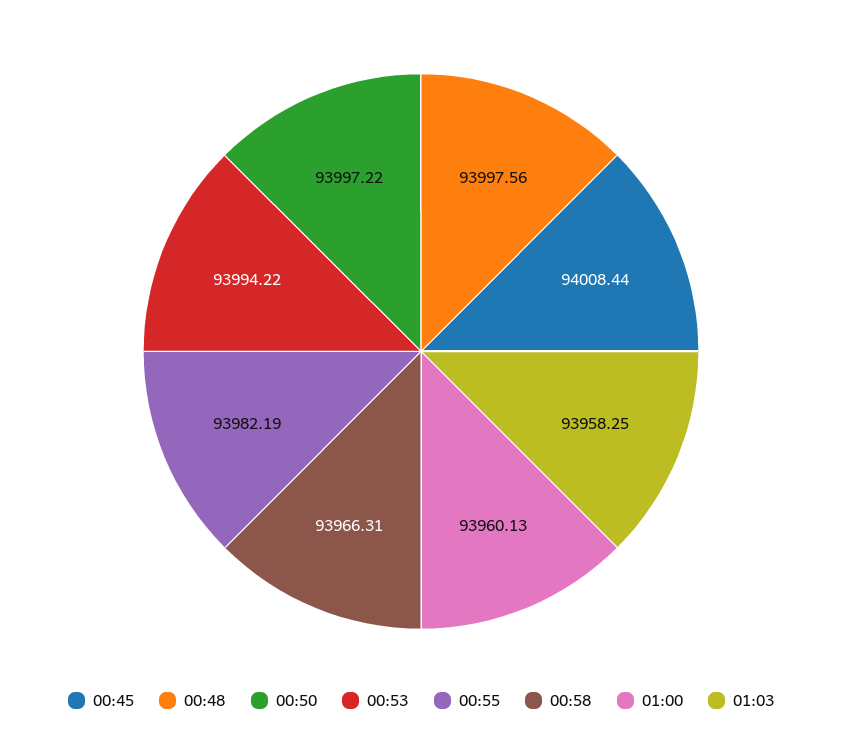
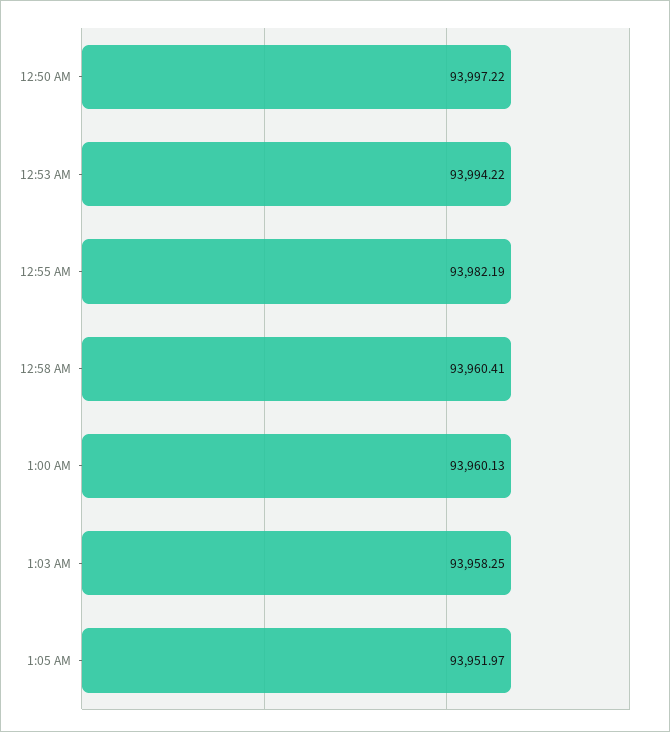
00:45: 94008.44 -> none
00:48: 93997.56 -> none
00:58: 93966.31 -> 93960.41
1:05 AM: none -> 93951.97

